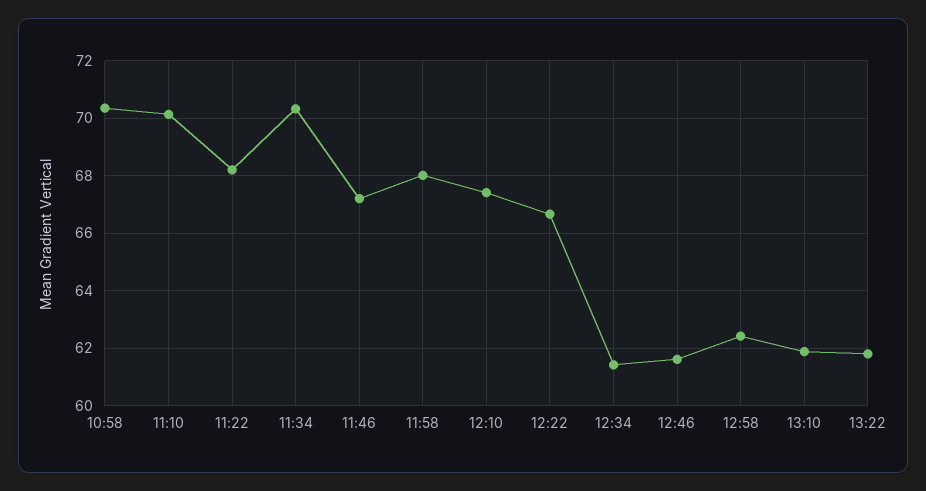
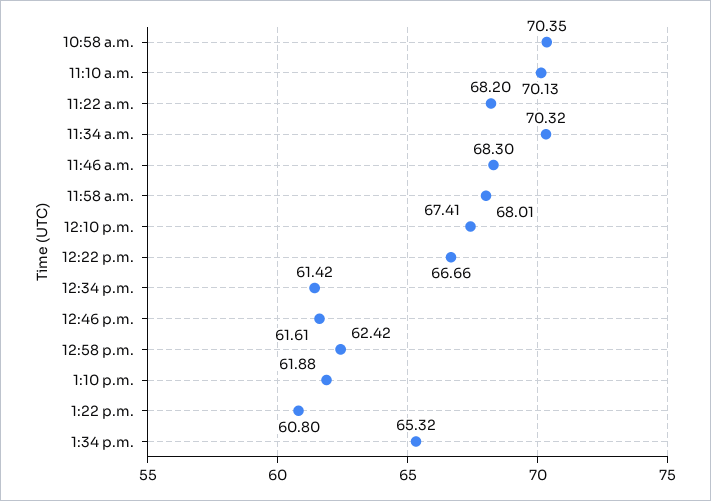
11:46: 67.25 -> 68.3
13:22: 61.75 -> 60.8
1:34 p.m.: none -> 65.32

